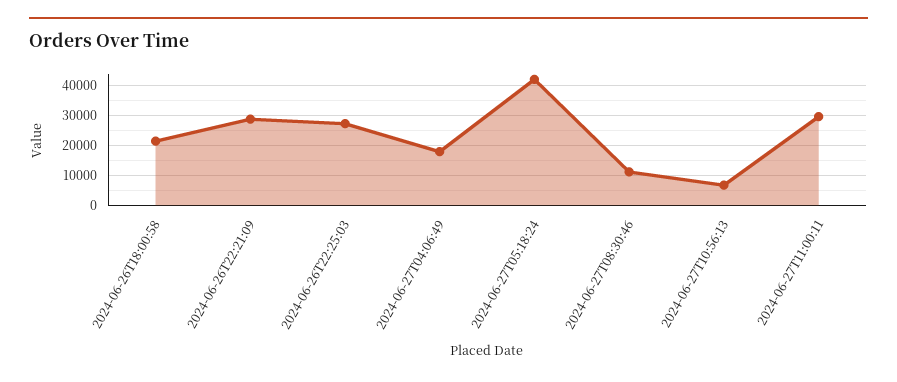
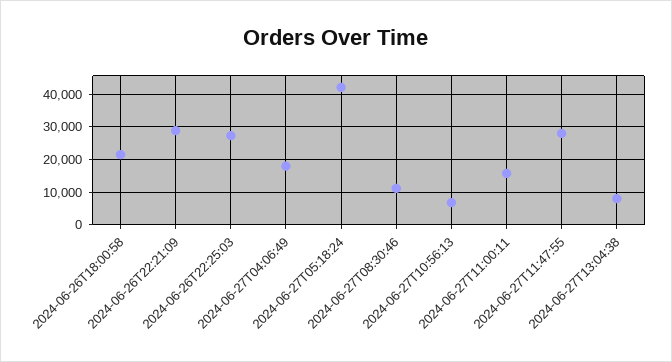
2024-06-27T11:00:11: 30000 -> 16000
2024-06-27T11:47:55: none -> 28000
2024-06-27T13:04:38: none -> 8000

